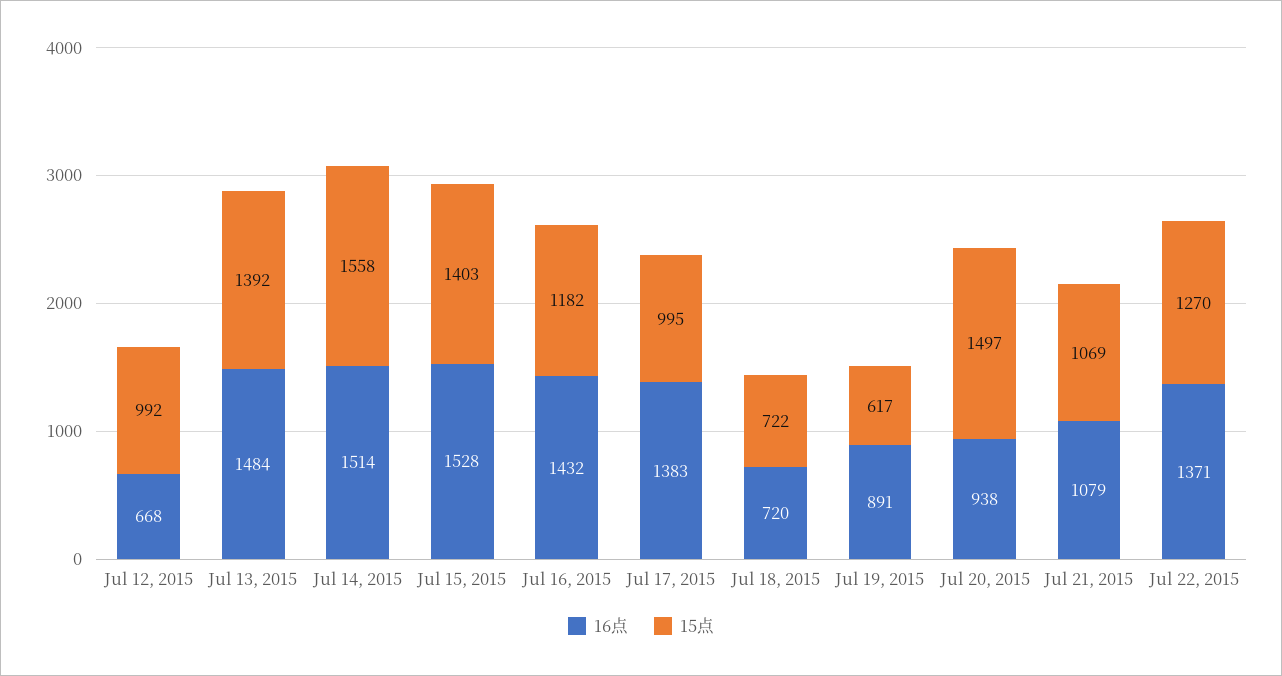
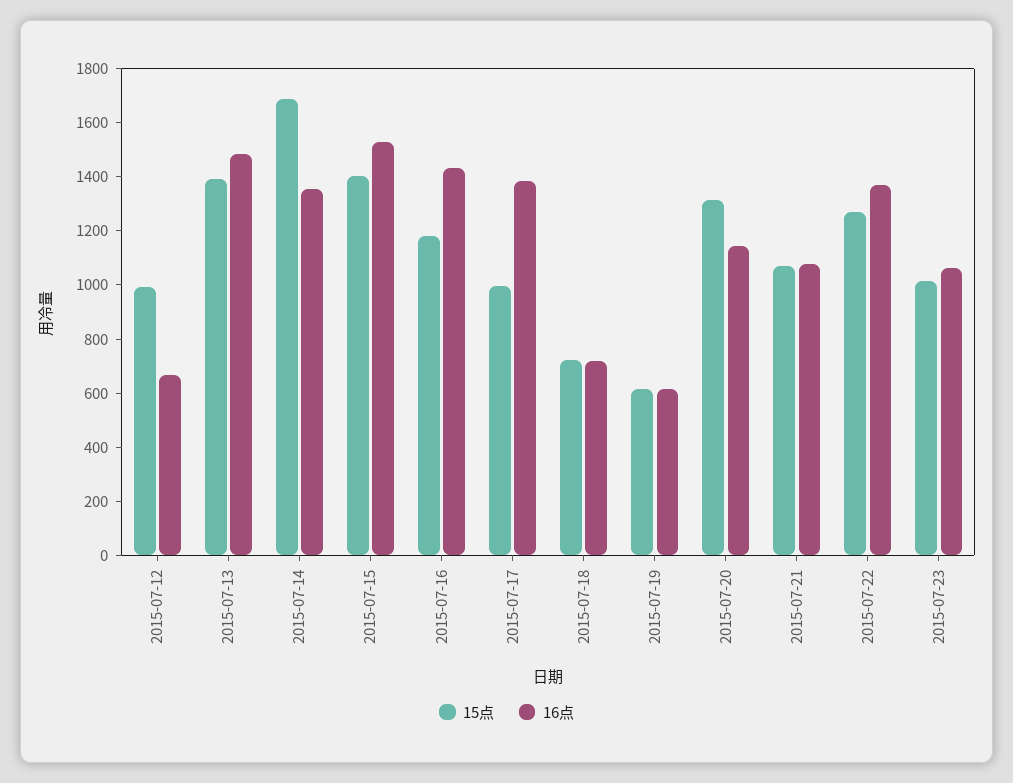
16点, Jul 14, 2015: 1514 -> 1350
15点, Jul 14, 2015: 1558 -> 1700
16点, Jul 19, 2015: 891 -> 600
16点, Jul 20, 2015: 938 -> 1150
15点, Jul 20, 2015: 1497 -> 1300
15点, 2015-07-23: none -> 1000
16点, 2015-07-23: none -> 1050

